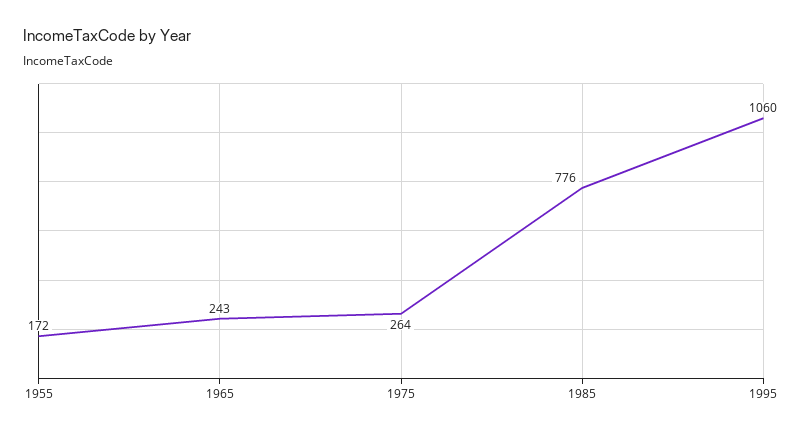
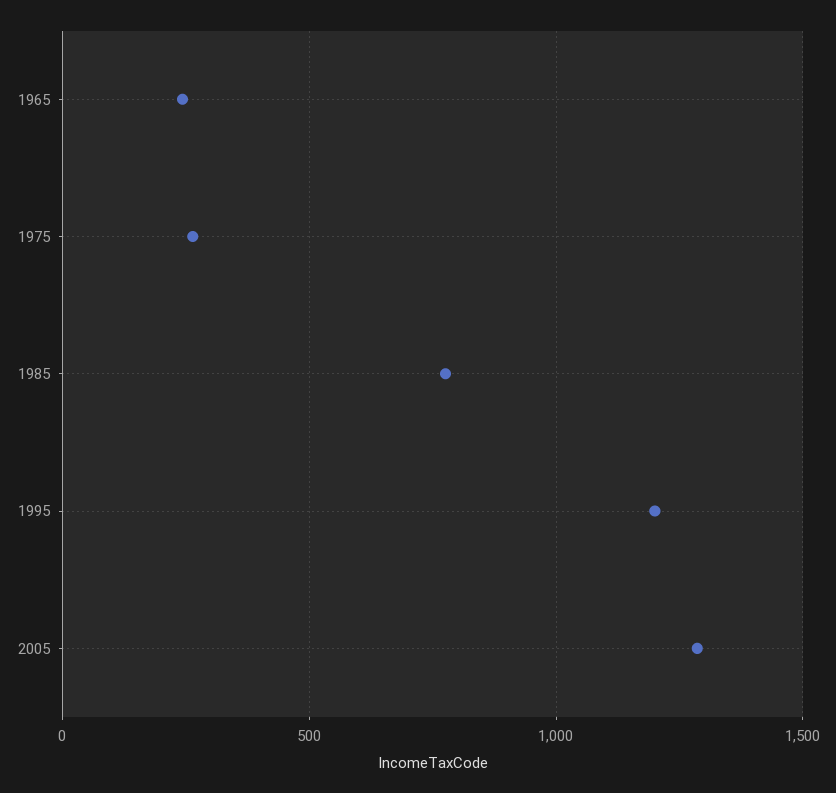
1955: 172 -> none
1995: 1060 -> 1200
2005: none -> 1300

